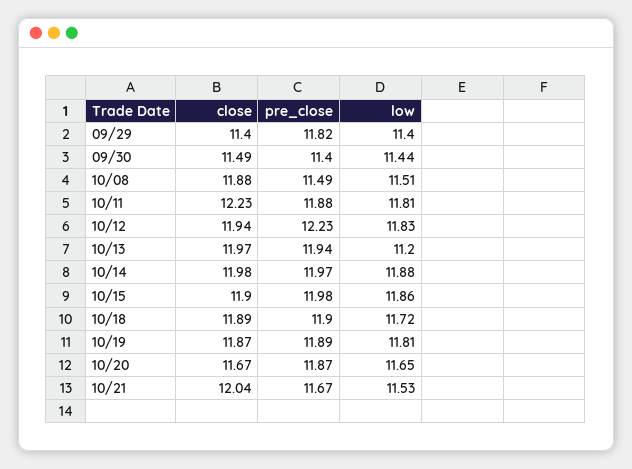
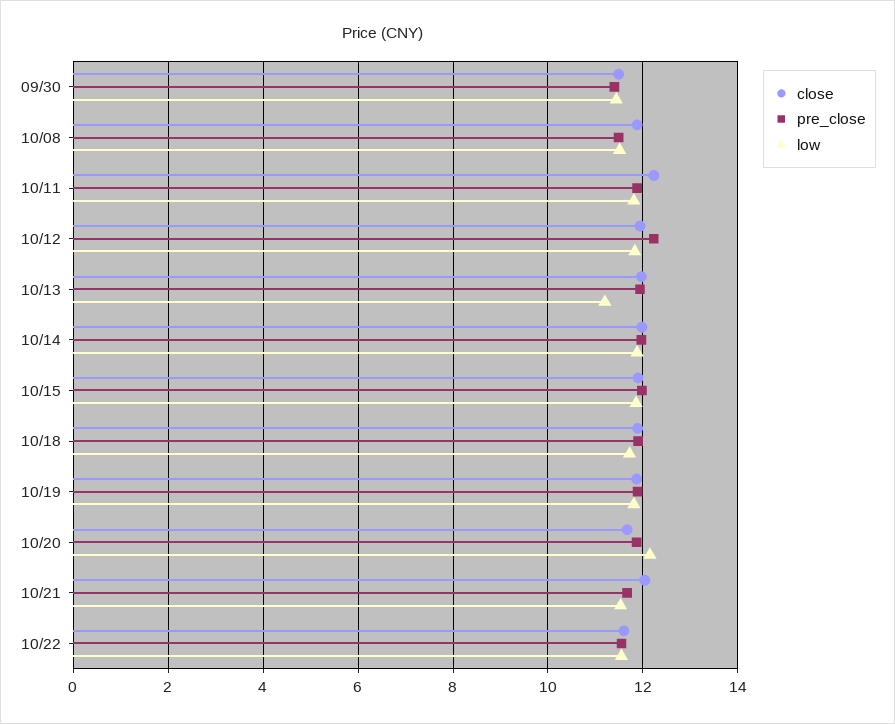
close, 09/29: 11.4 -> none
pre_close, 09/29: 11.82 -> none
low, 09/29: 11.4 -> none
low, 10/20: 11.65 -> 12.2
close, 10/22: none -> 11.6
pre_close, 10/22: none -> 11.6
low, 10/22: none -> 11.6

